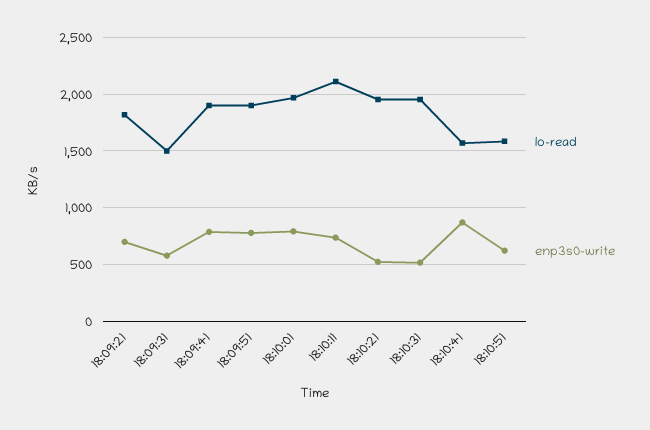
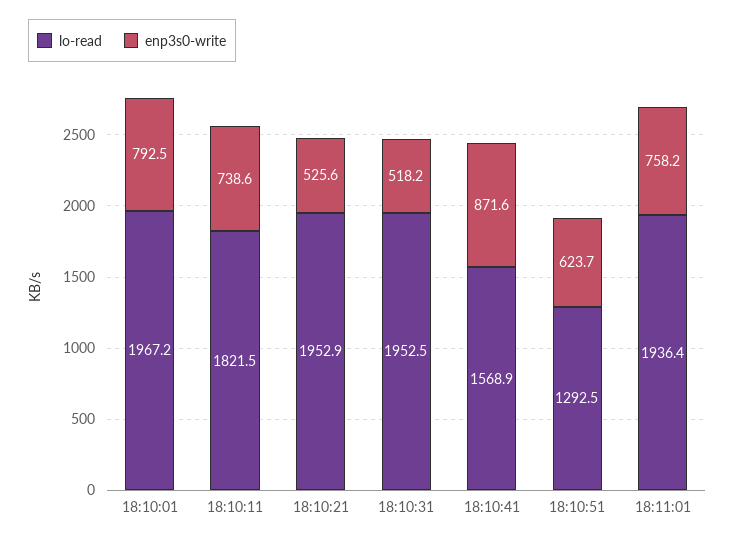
lo-read, 18:09:21: 1800 -> none
enp3s0-write, 18:09:21: 700 -> none
lo-read, 18:09:31: 1500 -> none
enp3s0-write, 18:09:31: 600 -> none
lo-read, 18:09:41: 1900 -> none
enp3s0-write, 18:09:41: 800 -> none
lo-read, 18:09:51: 1900 -> none
enp3s0-write, 18:09:51: 800 -> none
lo-read, 18:10:11: 2100 -> 1821.5
lo-read, 18:10:51: 1600 -> 1292.5
lo-read, 18:11:01: none -> 1936.4
enp3s0-write, 18:11:01: none -> 758.2

